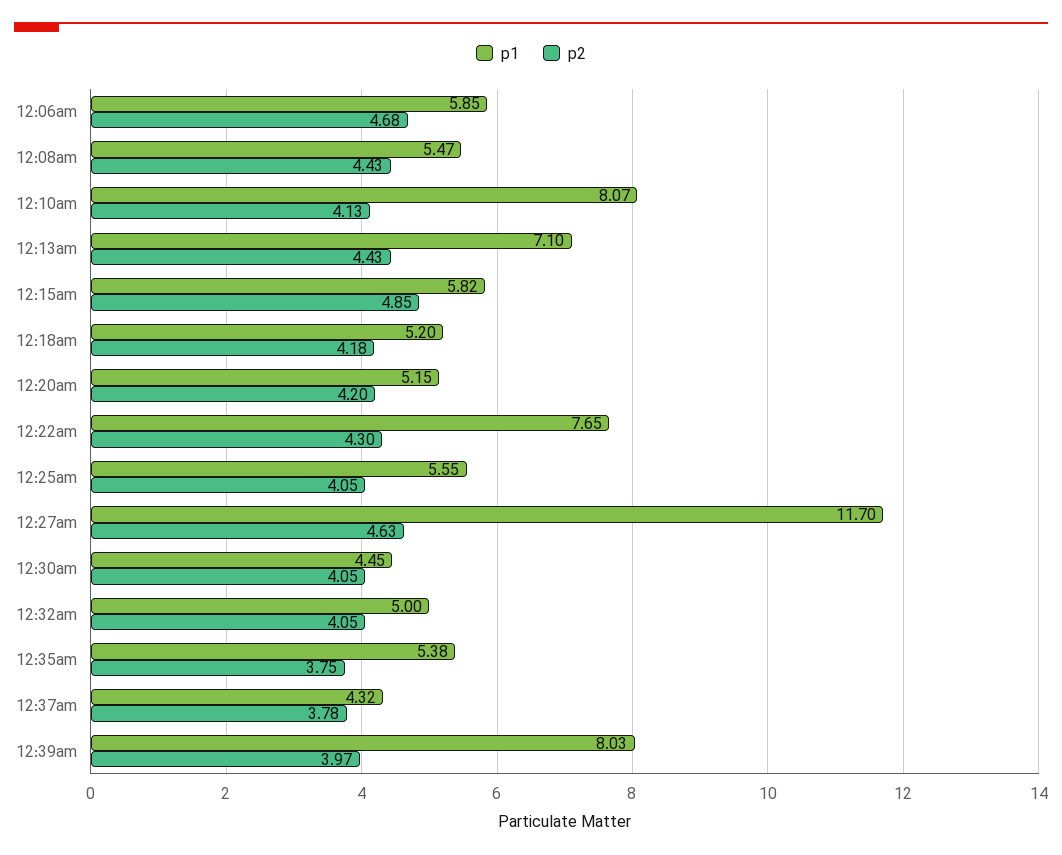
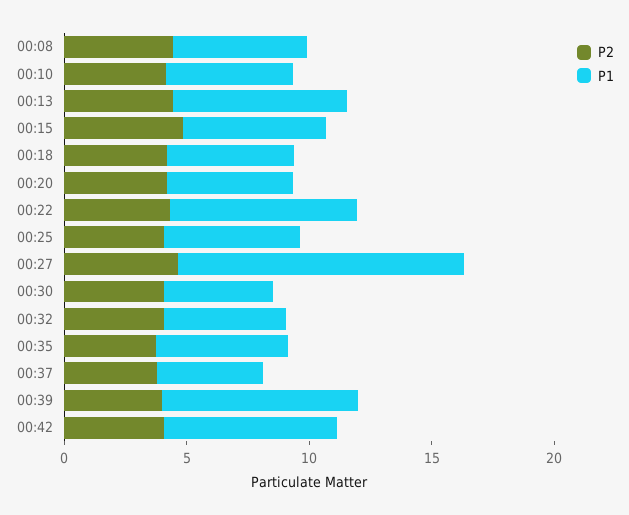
p1, 12:06am: 5.85 -> none
p2, 12:06am: 4.68 -> none
p1, 12:10am: 8.07 -> 5
p2, 00:42: none -> 4
p1, 00:42: none -> 7

